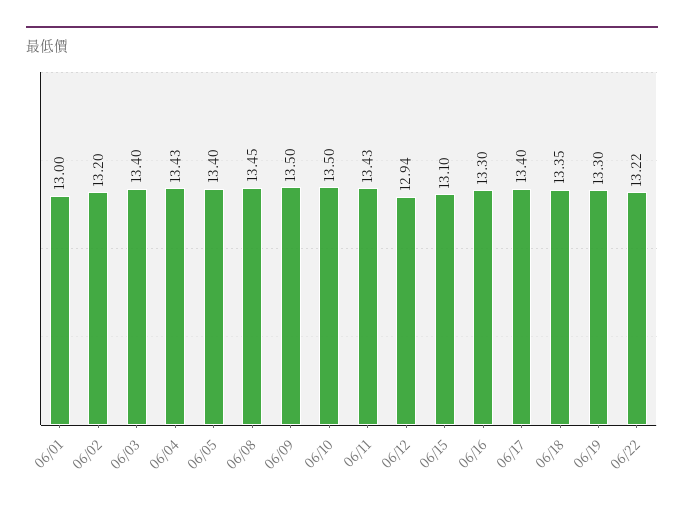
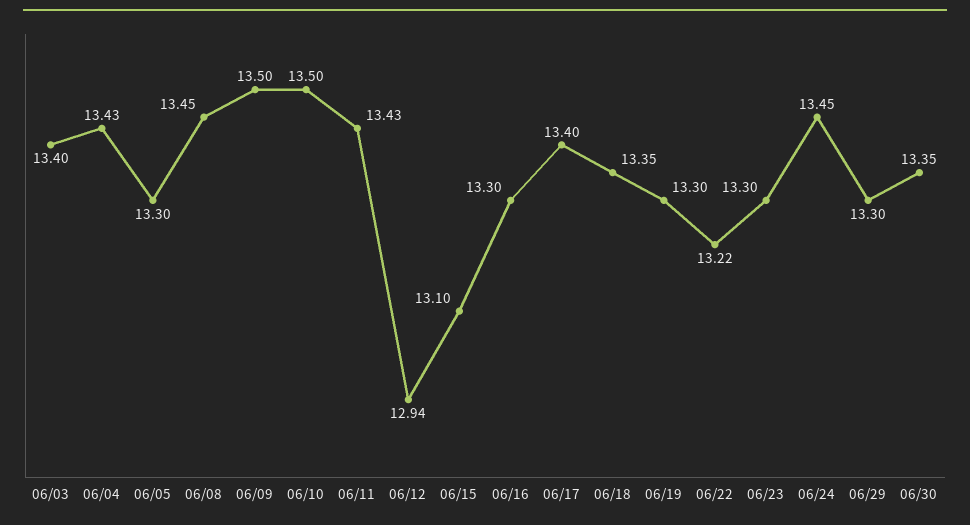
06/01: 13 -> none
06/02: 13.2 -> none
06/05: 13.4 -> 13.3
06/23: none -> 13.3
06/24: none -> 13.45
06/29: none -> 13.3
06/30: none -> 13.35

